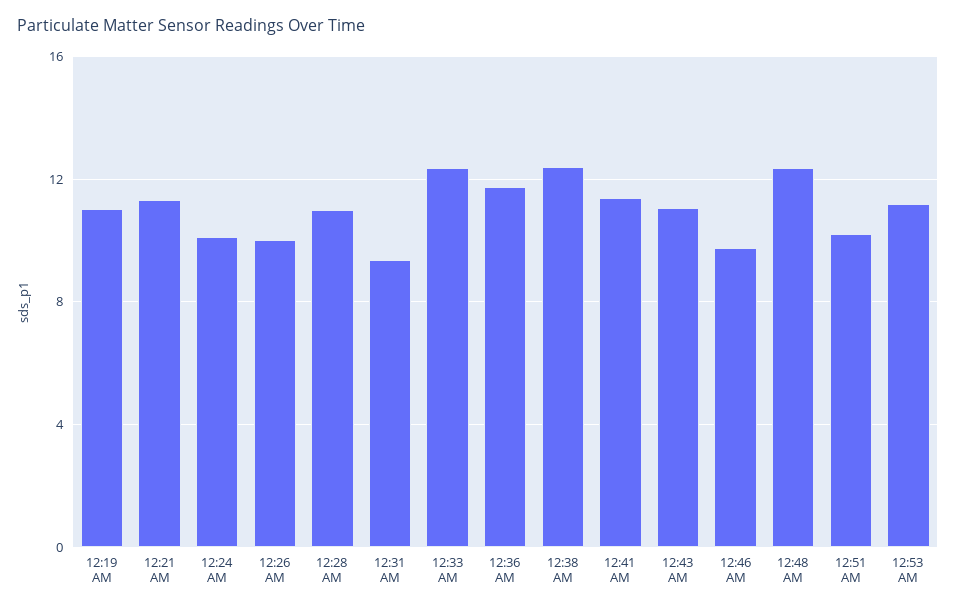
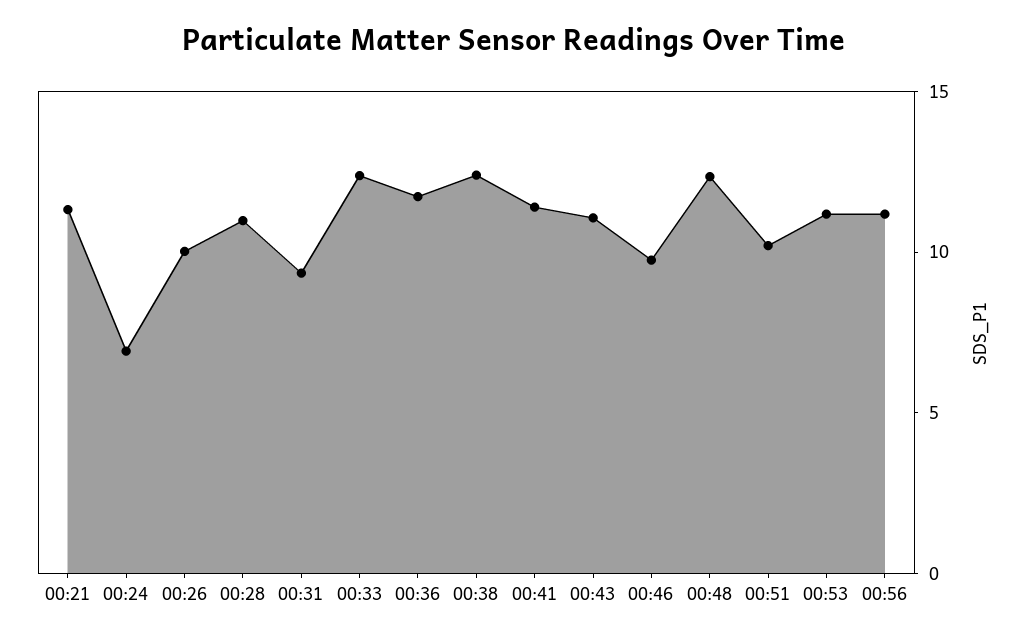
12:19 AM: 11 -> none
12:24 AM: 10 -> 7
00:56: none -> 11

